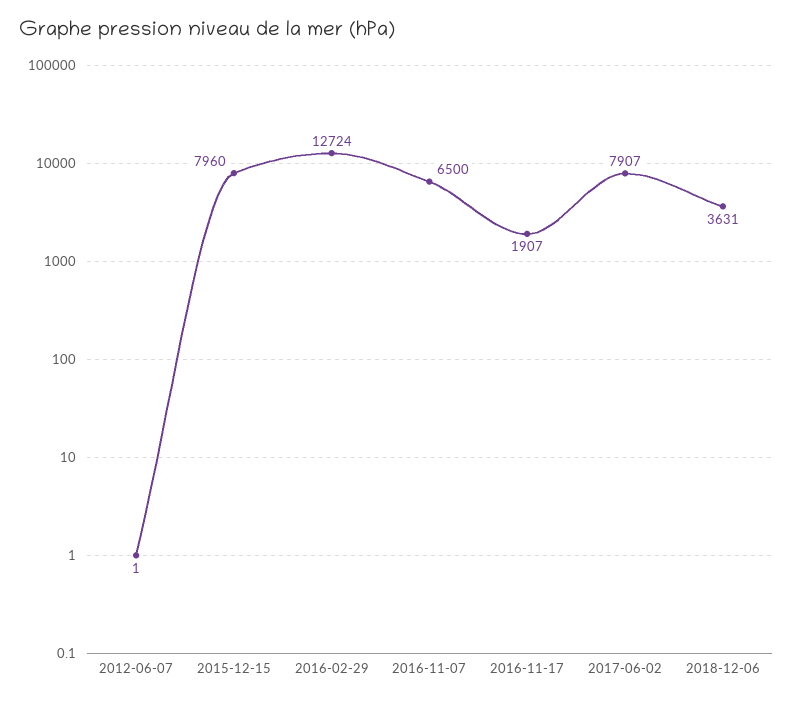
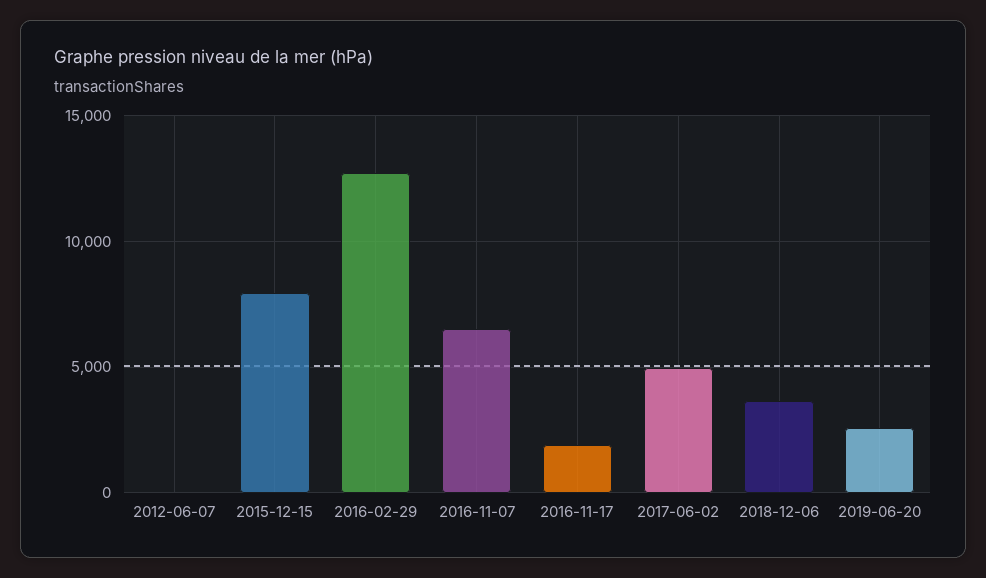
2017-06-02: 7907 -> 5000
2019-06-20: none -> 2500

